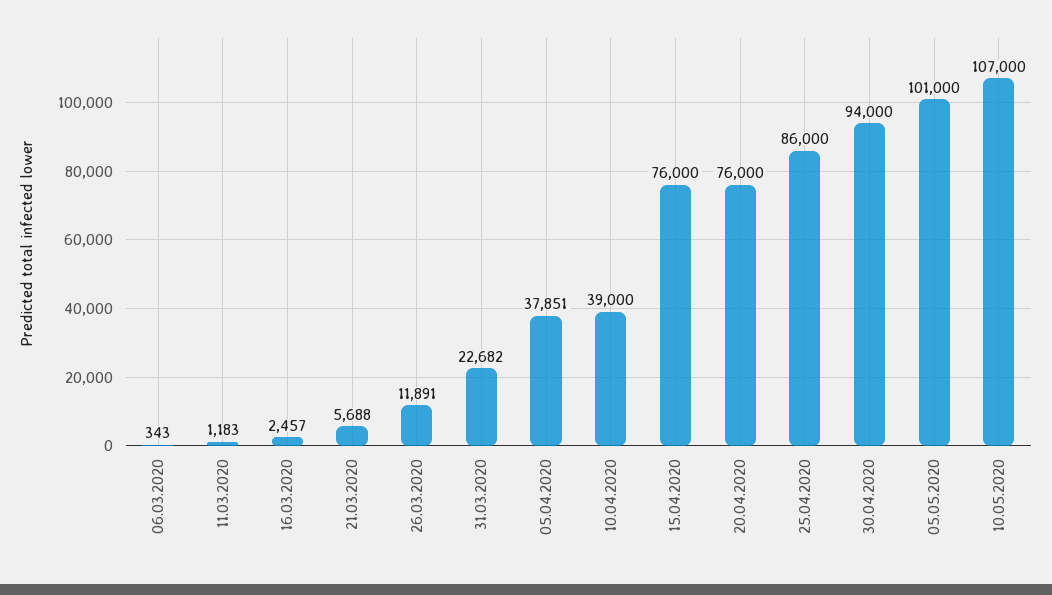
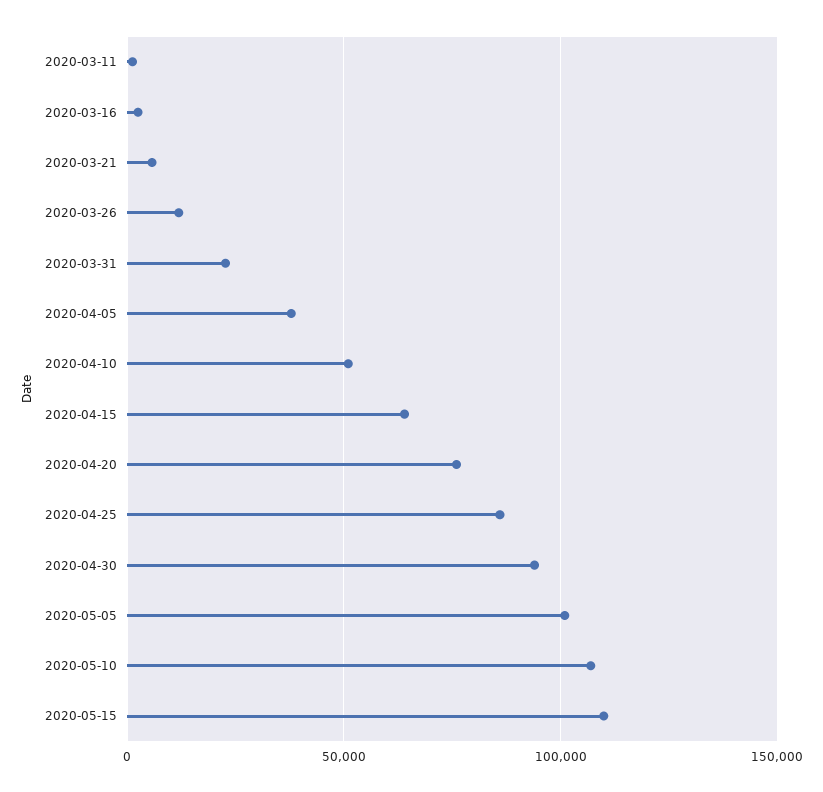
06.03.2020: 343 -> none
10.04.2020: 39000 -> 50000
15.04.2020: 76000 -> 65000
2020-05-15: none -> 110000

